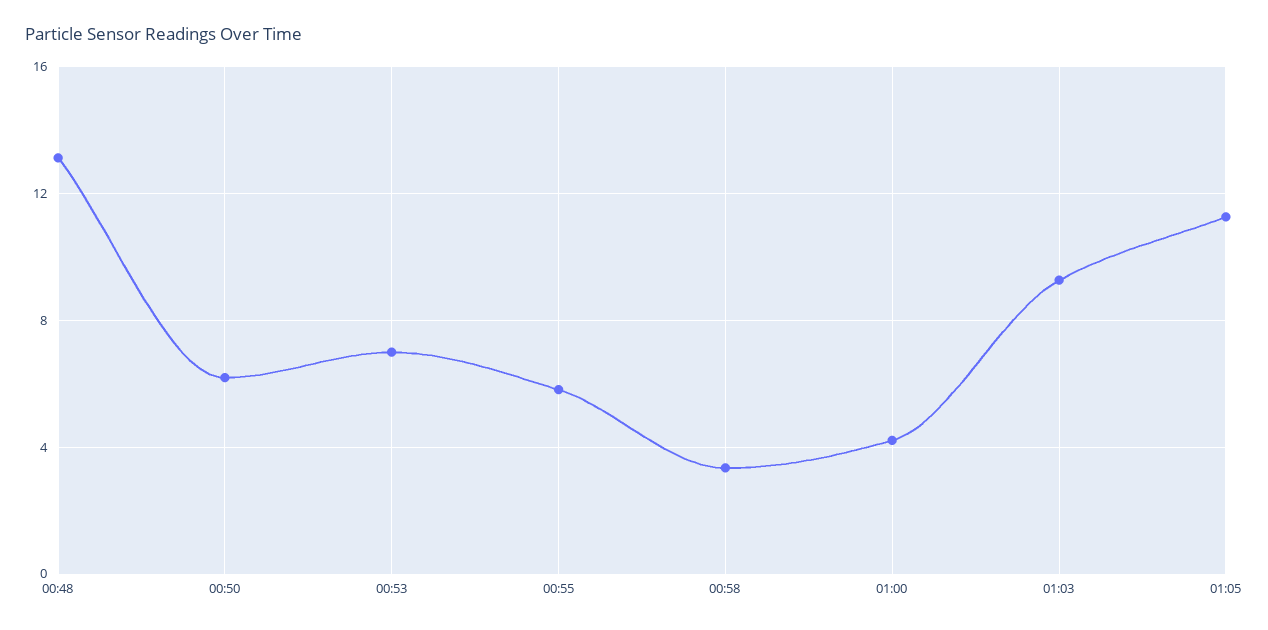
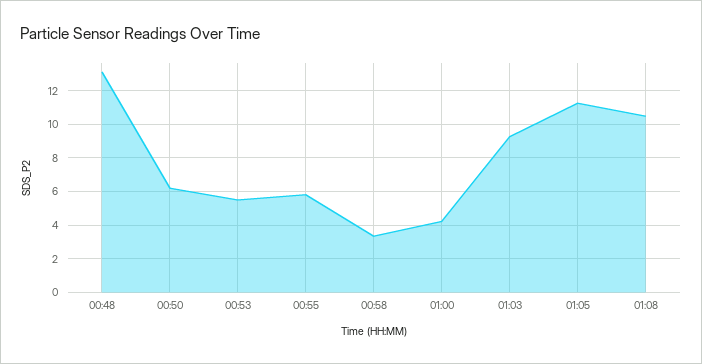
00:53: 7 -> 5.5
01:08: none -> 10.5

